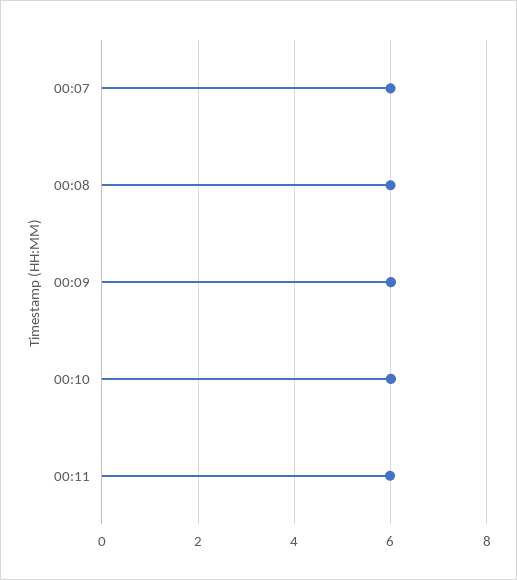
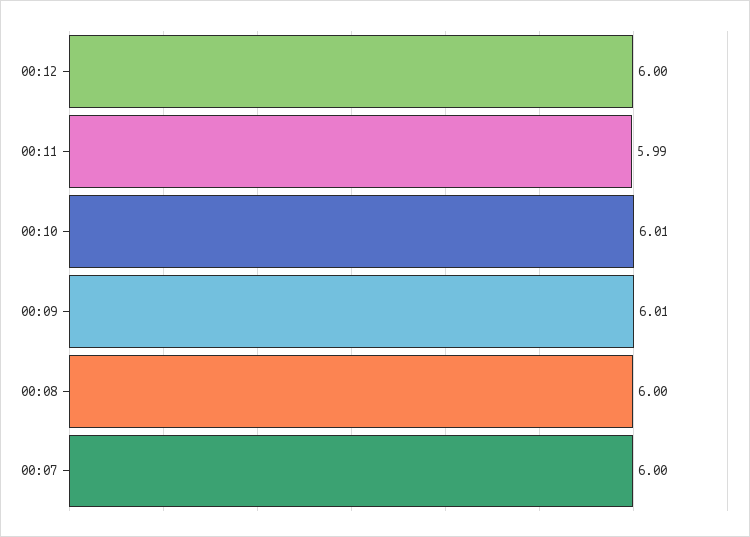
00:12: none -> 6

